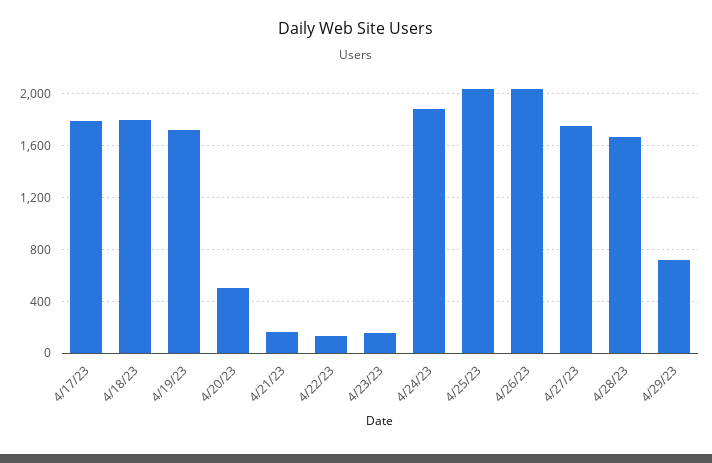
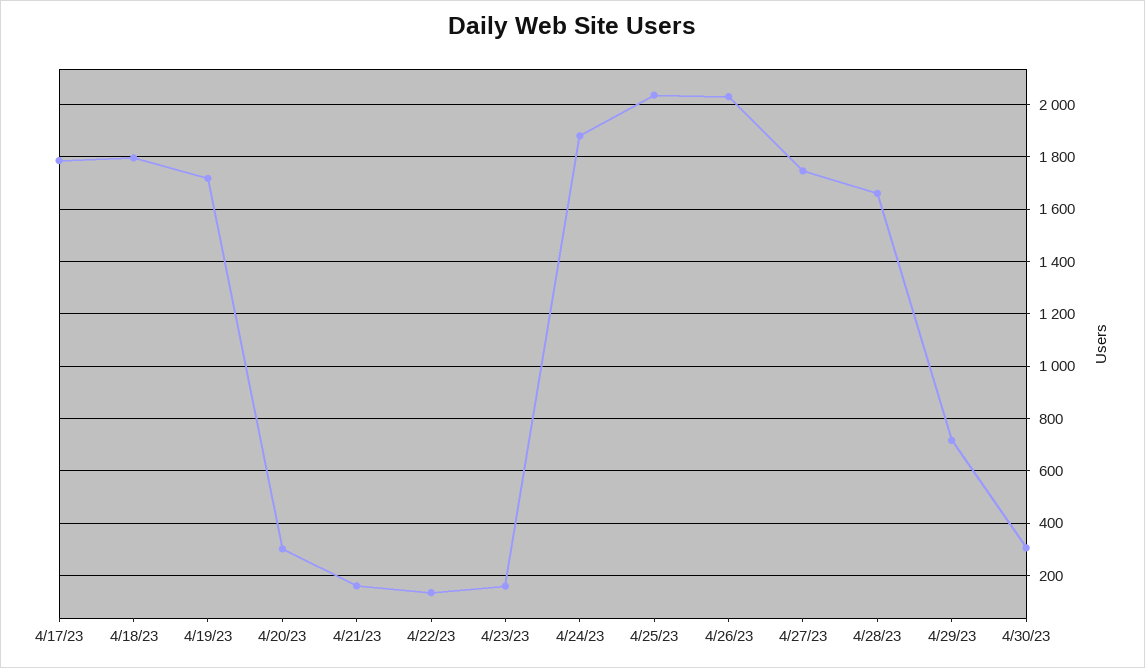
4/20/23: 500 -> 300
4/30/23: none -> 300

